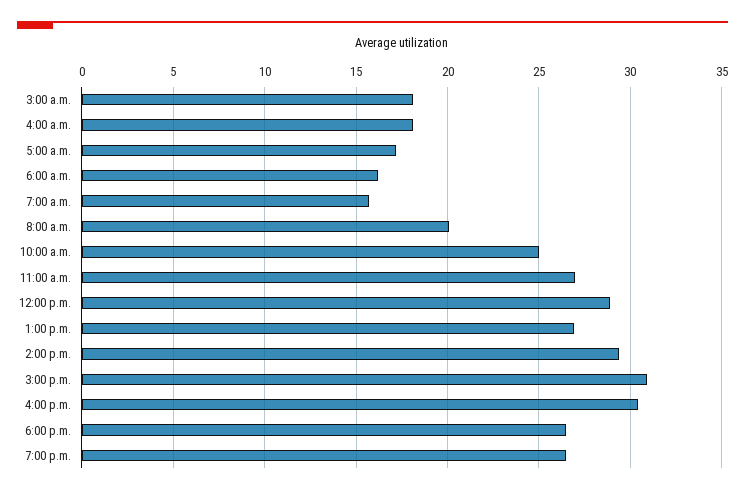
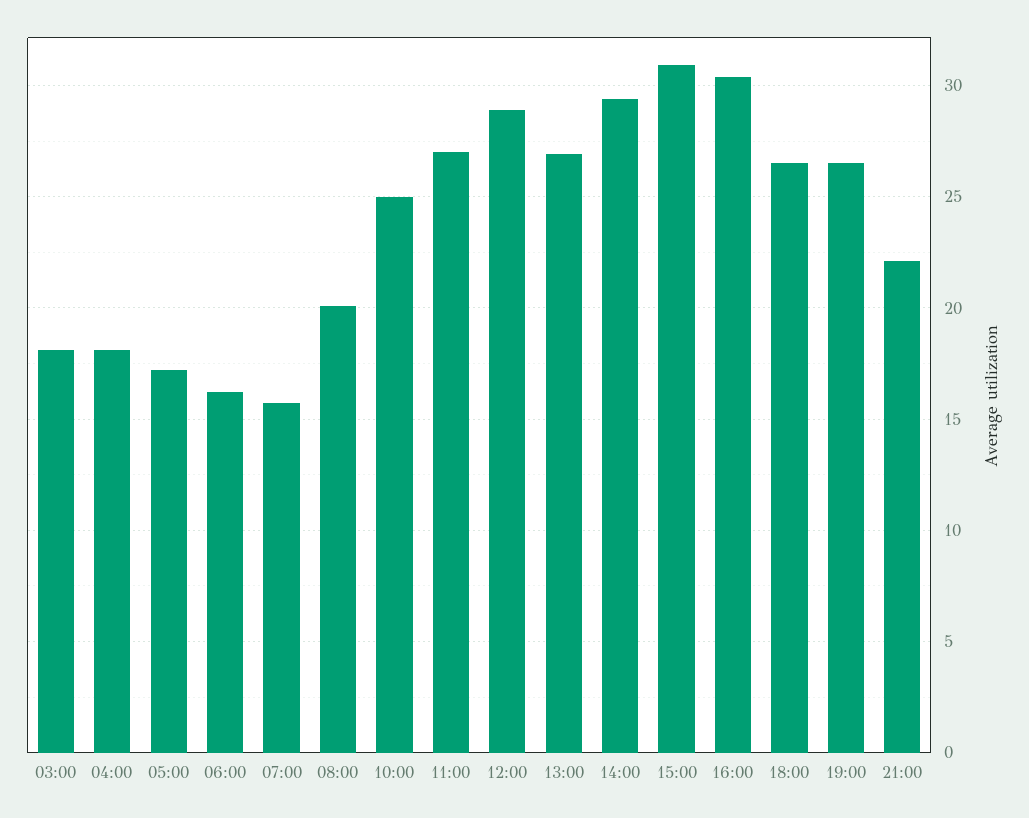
21:00: none -> 22

